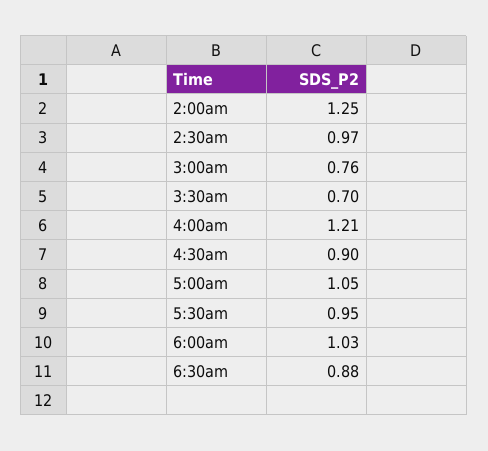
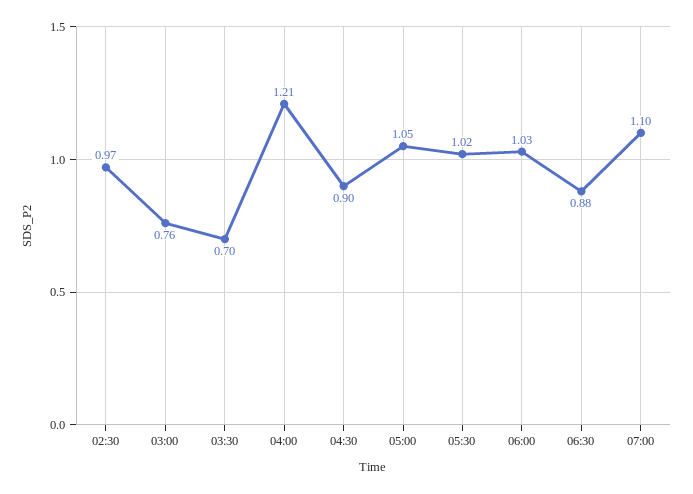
2:00am: 1.25 -> none
5:30am: 0.95 -> 1.02
07:00: none -> 1.1

